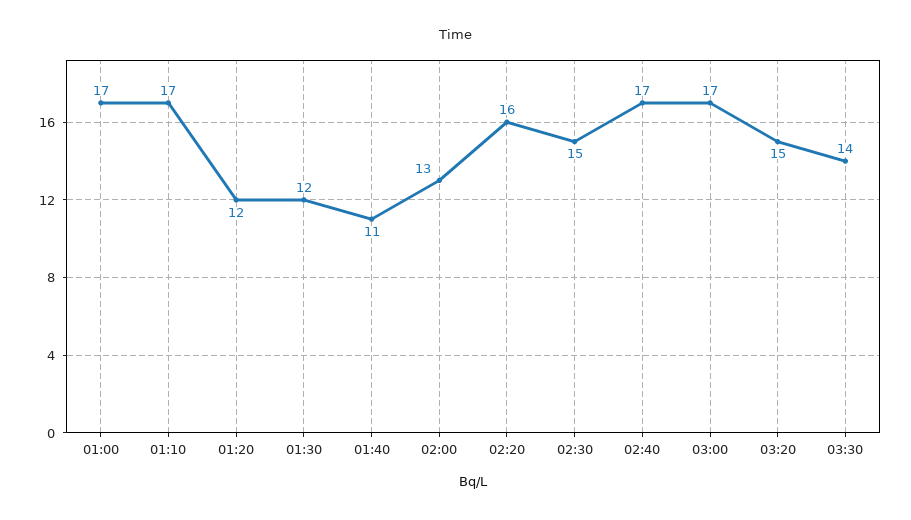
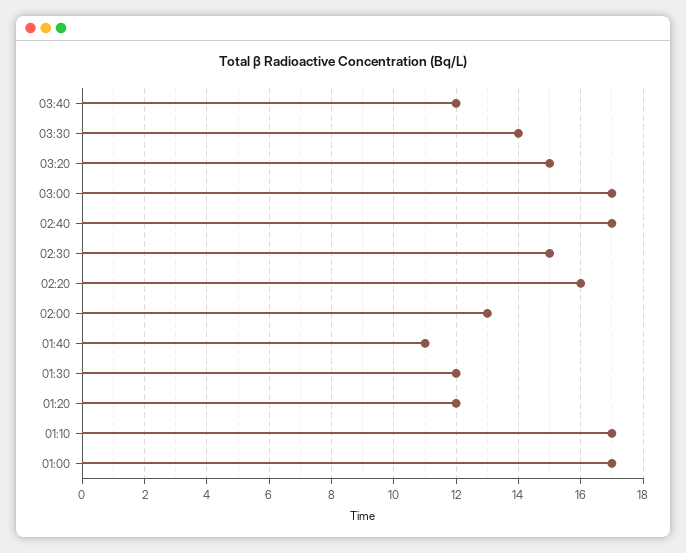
03:40: none -> 12

